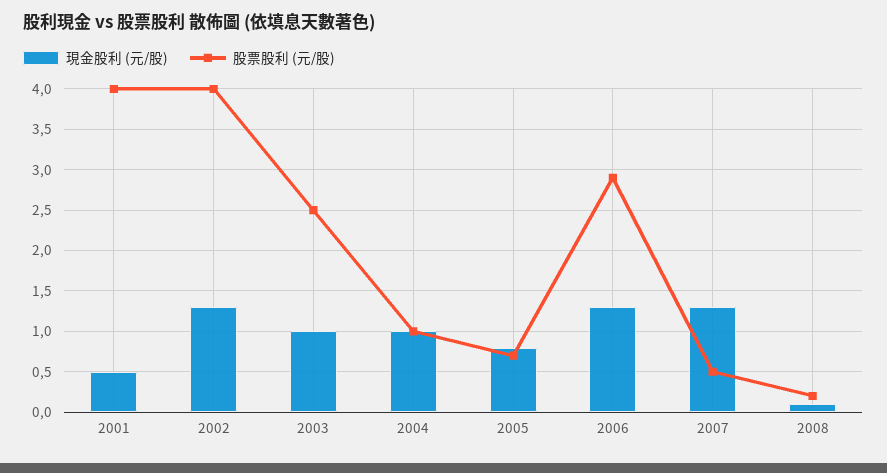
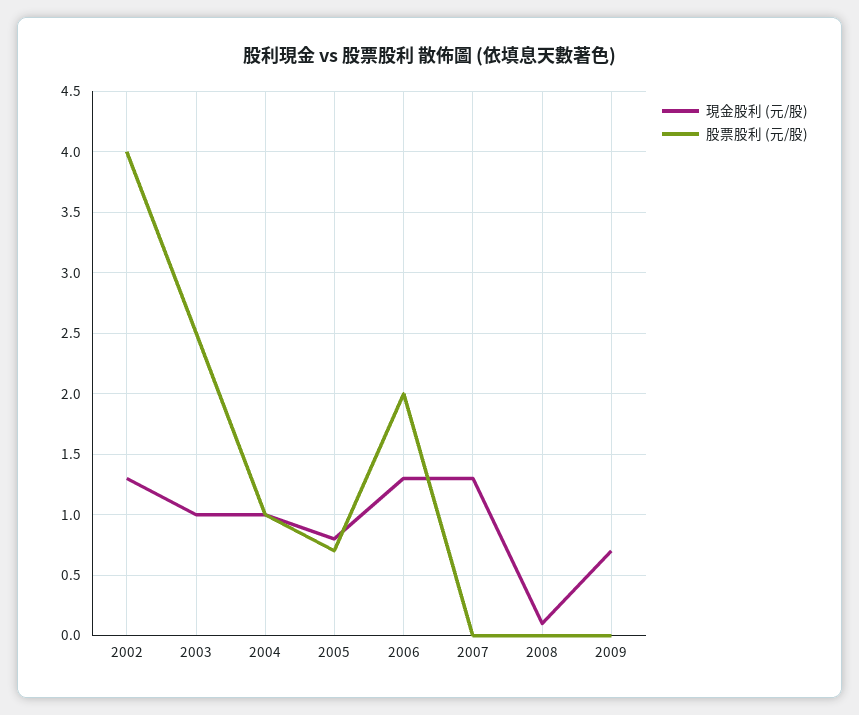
現金股利 (元/股), 2001: 0.5 -> none
股票股利 (元/股), 2001: 4 -> none
股票股利 (元/股), 2006: 2.9 -> 2
股票股利 (元/股), 2007: 0.5 -> 0
股票股利 (元/股), 2008: 0.2 -> 0
現金股利 (元/股), 2009: none -> 0.7
股票股利 (元/股), 2009: none -> 0

